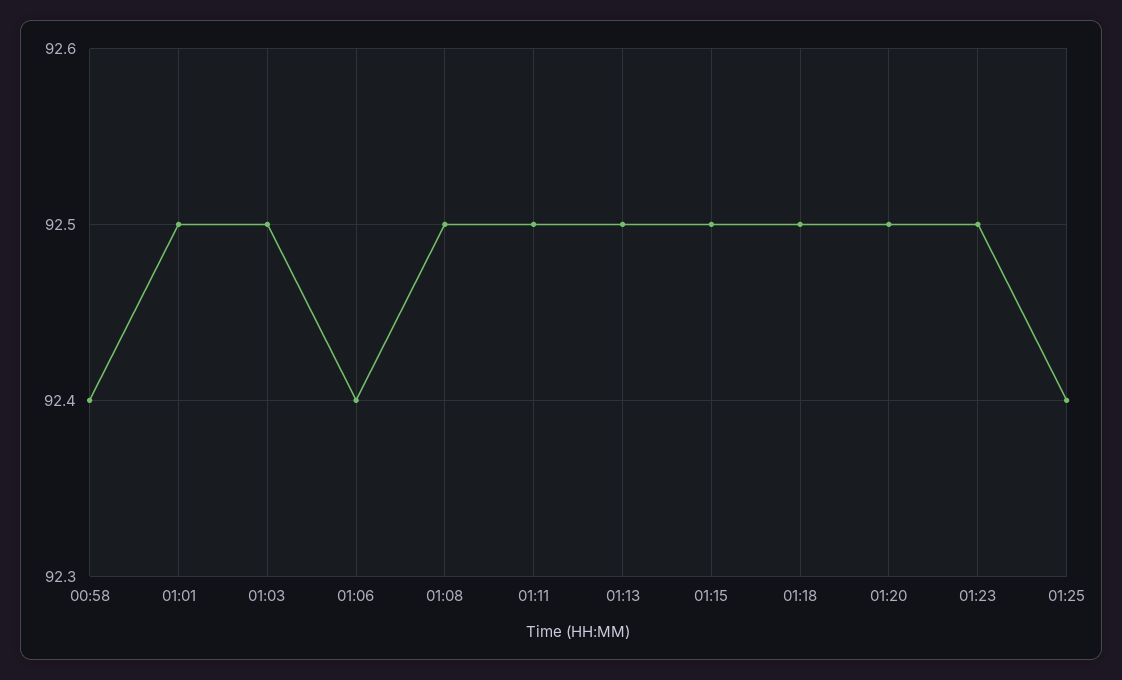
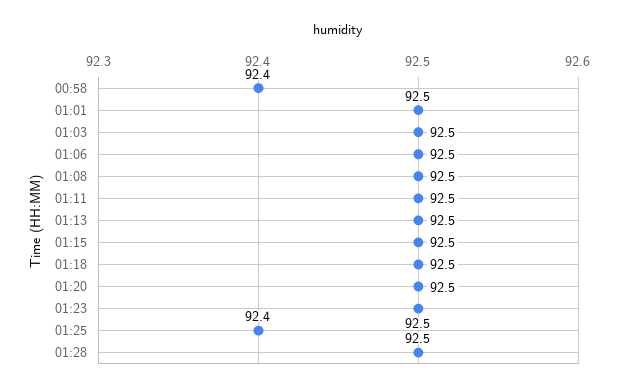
01:06: 92.4 -> 92.5
01:28: none -> 92.5

